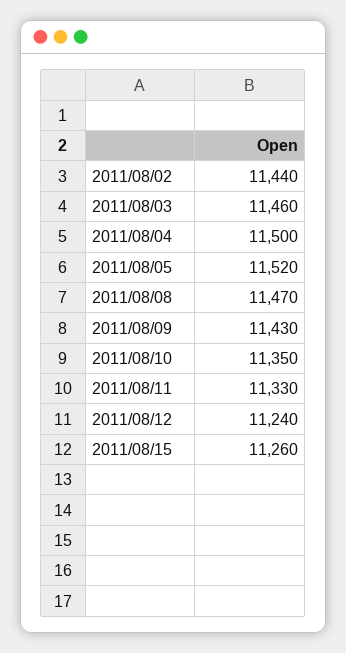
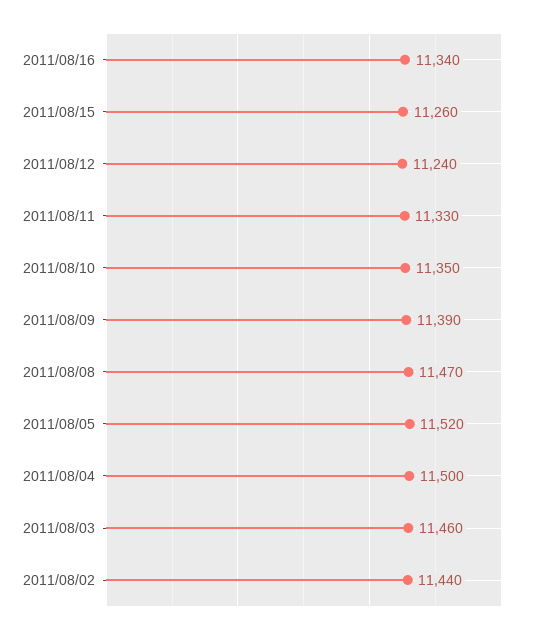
2011/08/09: 11430 -> 11390
2011/08/16: none -> 11340

